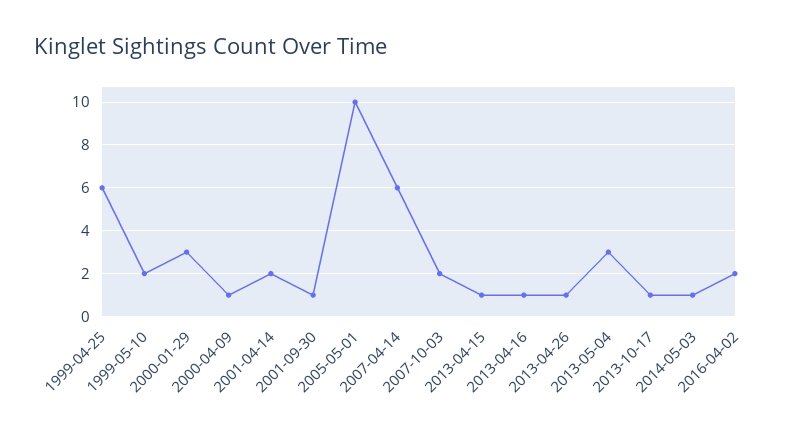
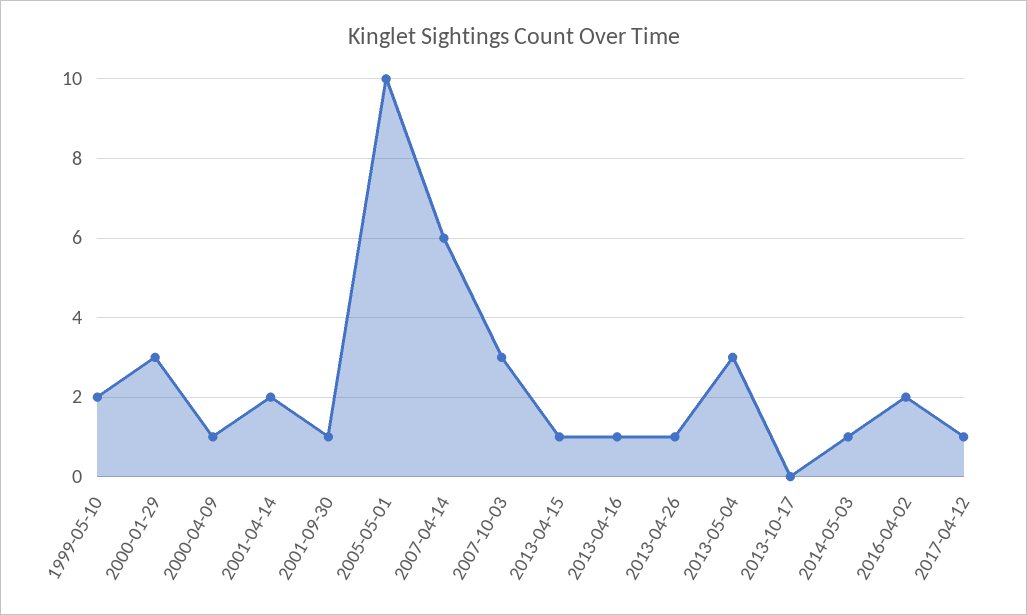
1999-04-25: 6 -> none
2007-10-03: 2 -> 3
2013-10-17: 1 -> 0
2017-04-12: none -> 1

